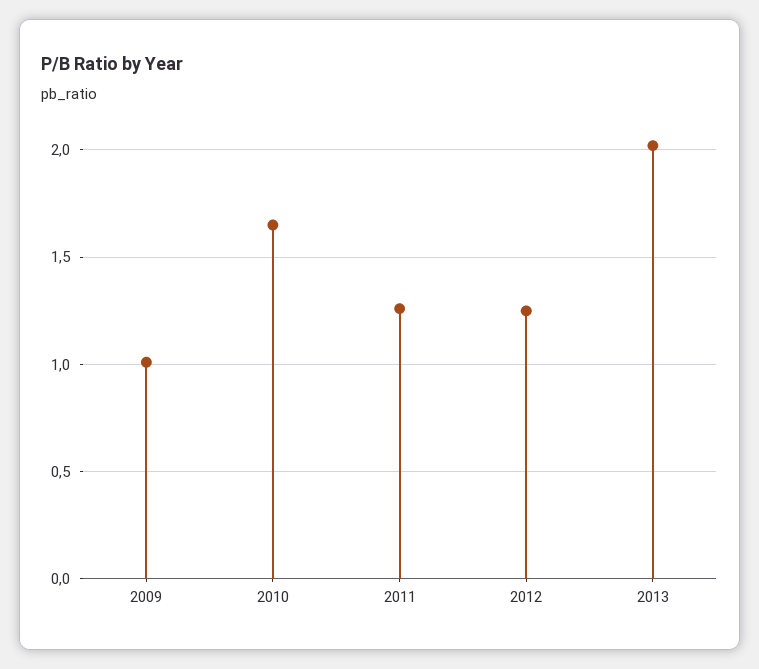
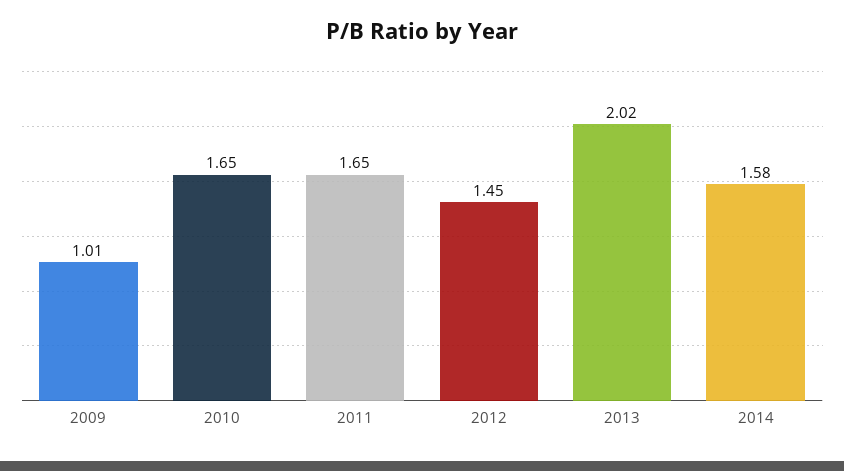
2011: 1.25 -> 1.65
2012: 1.25 -> 1.45
2014: none -> 1.58

